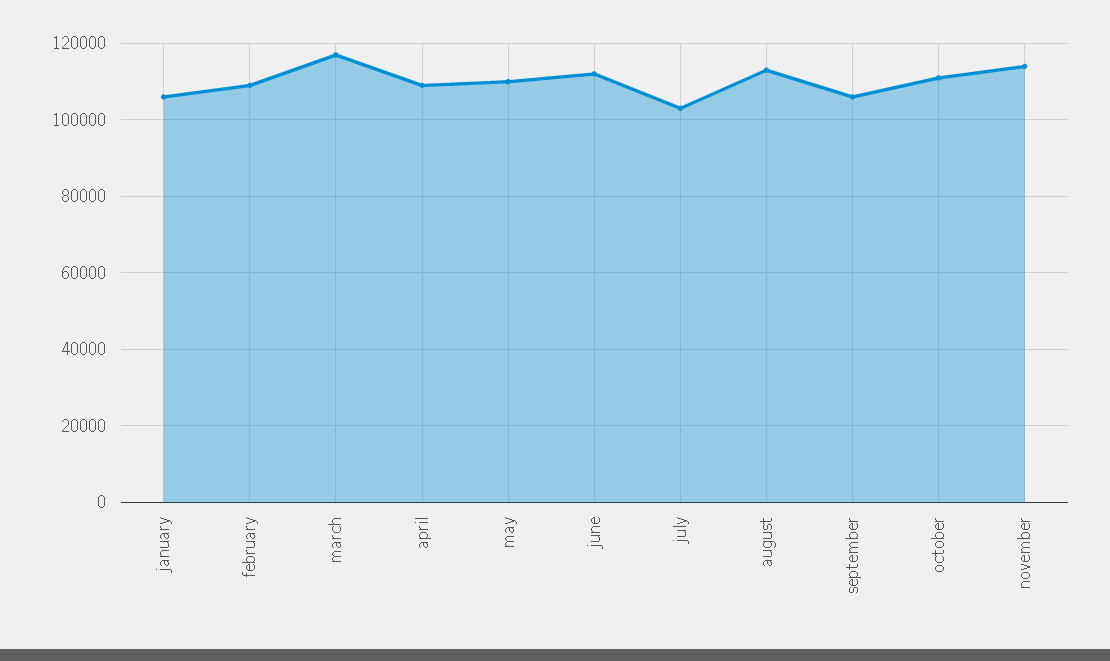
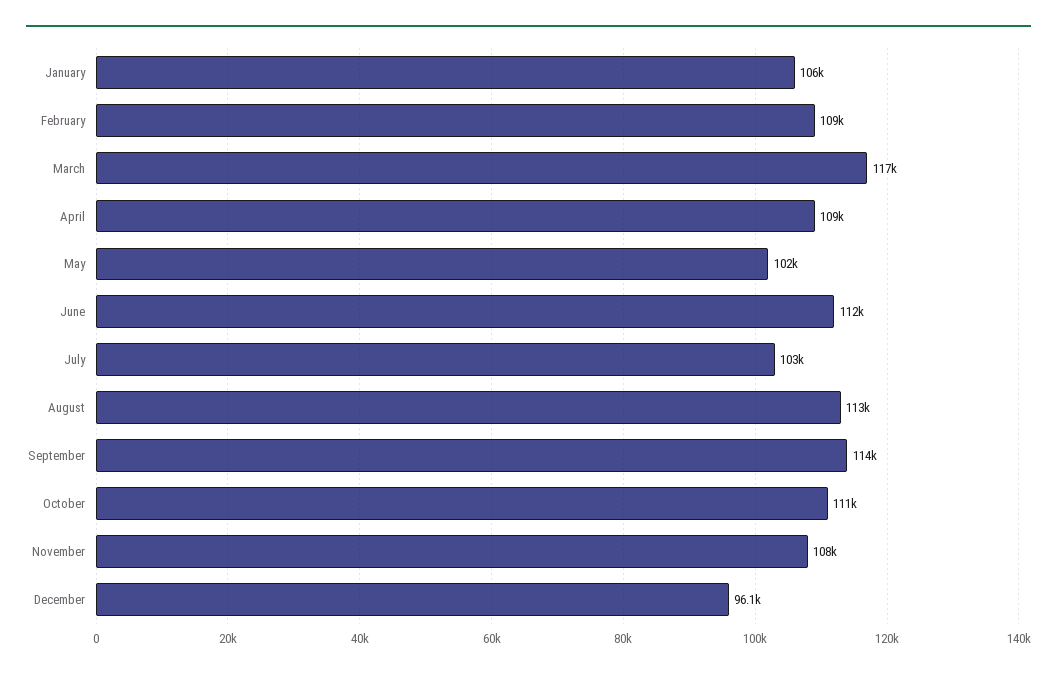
may: 110000 -> 102000
september: 106000 -> 114000
november: 114000 -> 108000
December: none -> 96100

